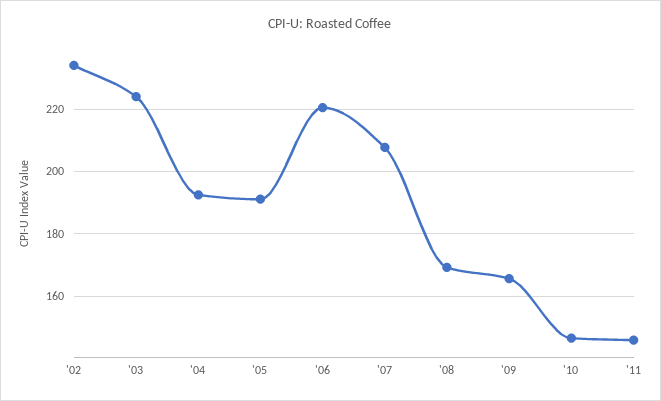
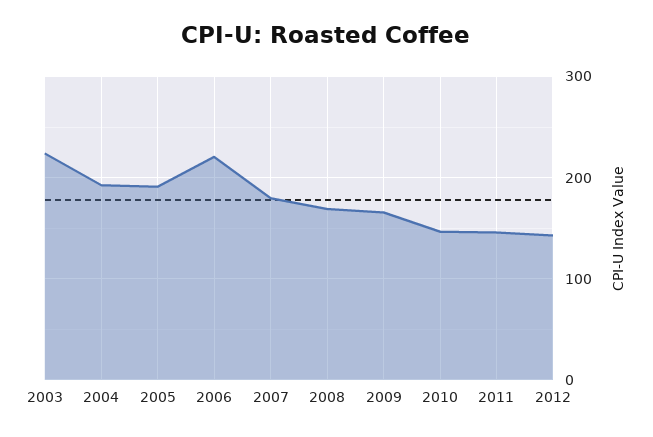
'02: 234 -> none
'07: 208 -> 180
2012: none -> 140

